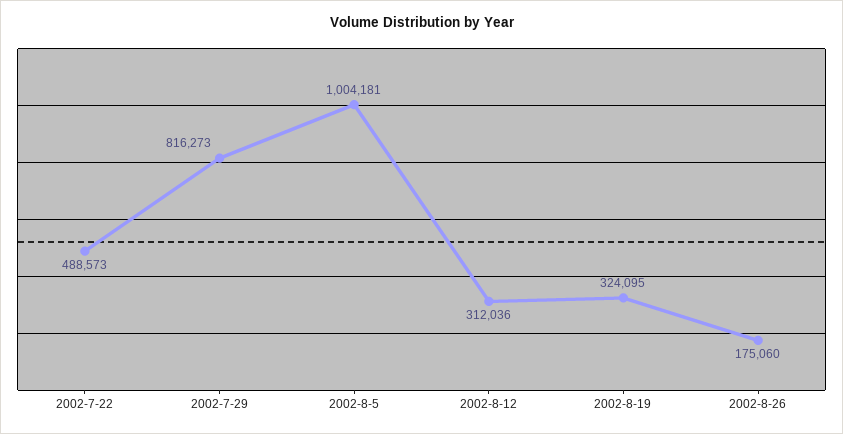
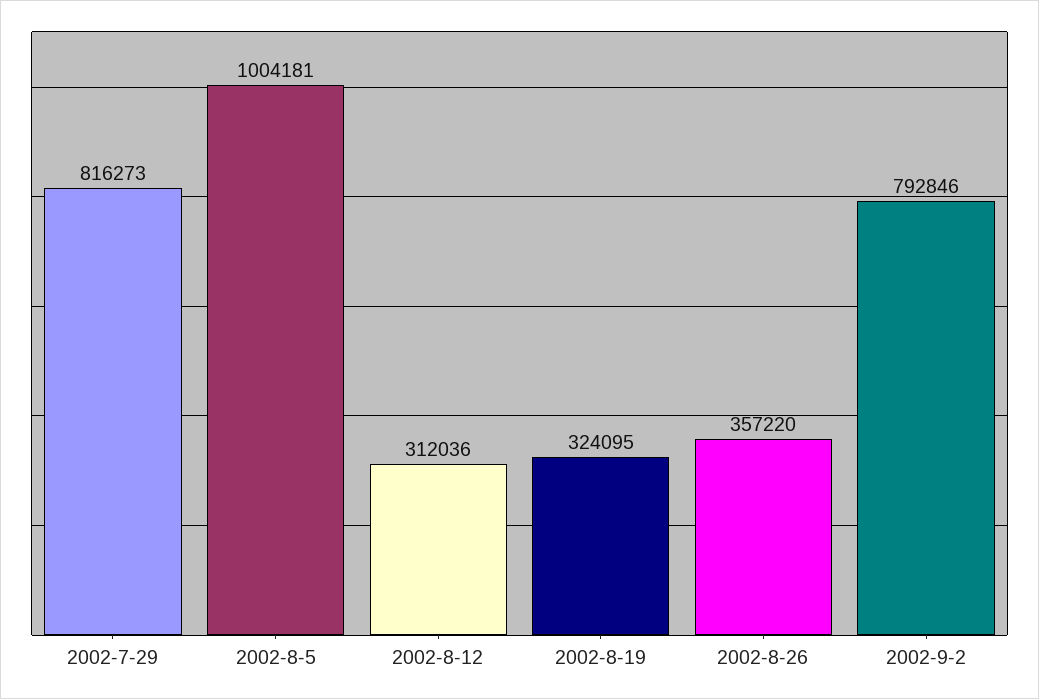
2002-7-22: 488573 -> none
2002-8-26: 175060 -> 357220
2002-9-2: none -> 792846

